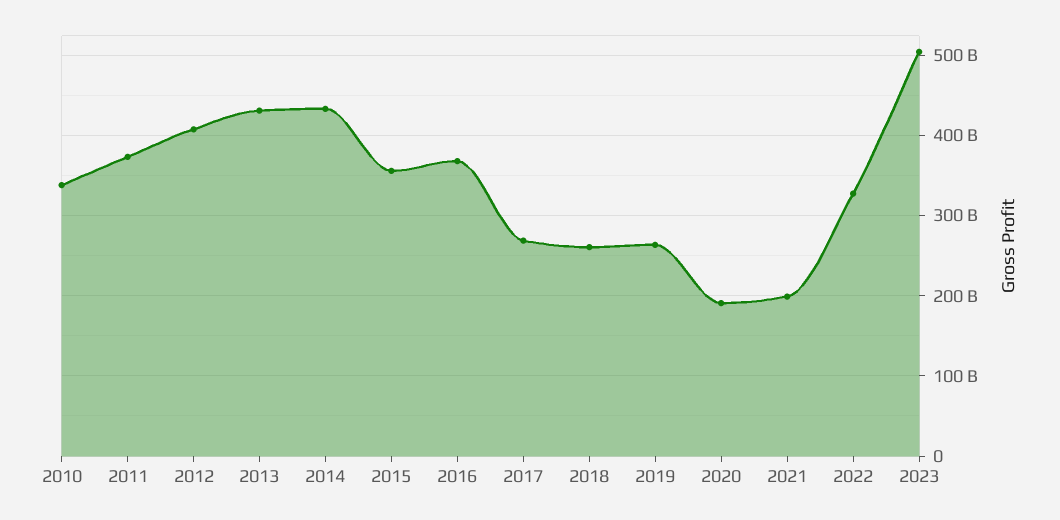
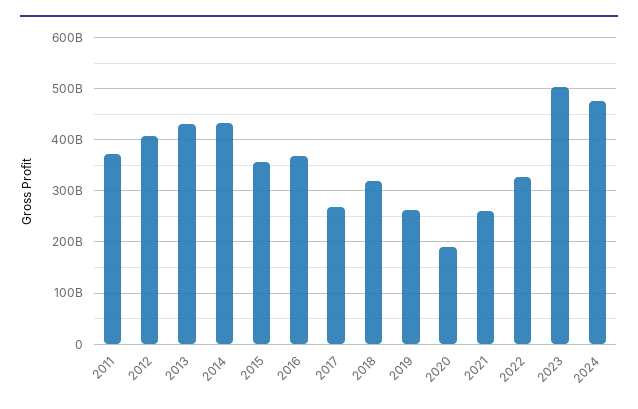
2010: 340000000000 -> none
2018: 260000000000 -> 320000000000
2021: 200000000000 -> 260000000000
2024: none -> 480000000000

